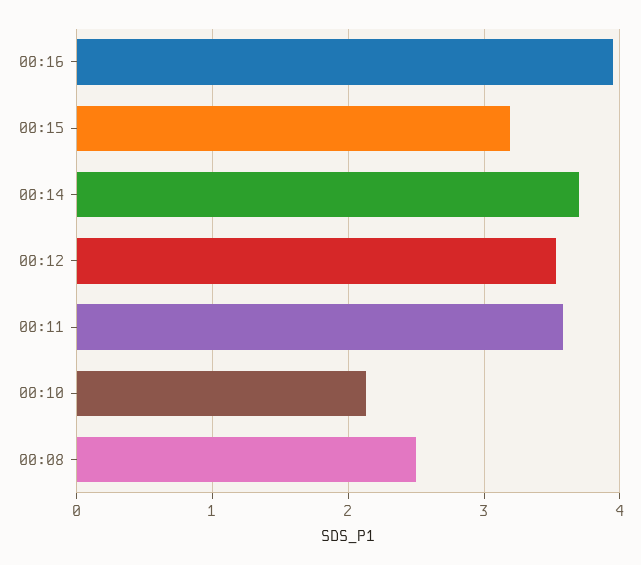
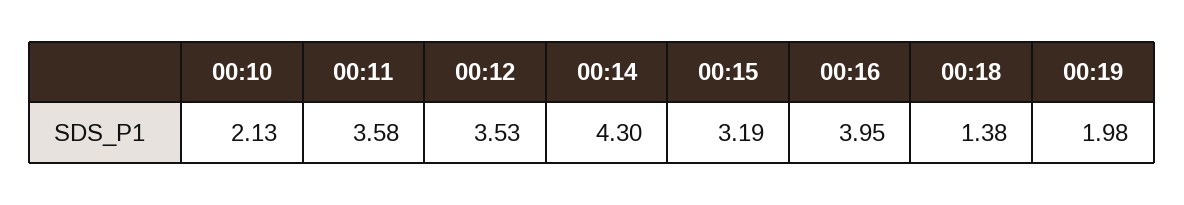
00:14: 3.7 -> 4.3
00:08: 2.5 -> none
00:18: none -> 1.38
00:19: none -> 1.98

